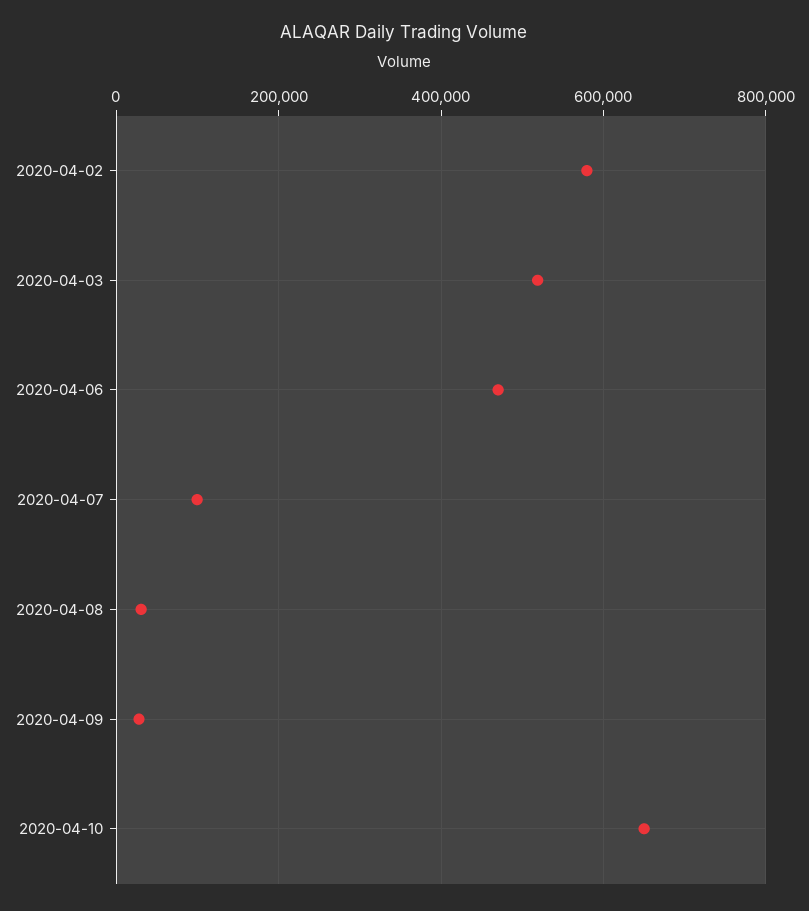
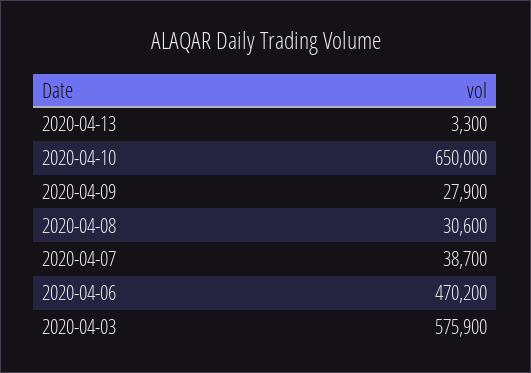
2020-04-02: 580000 -> none
2020-04-03: 520000 -> 575900
2020-04-07: 100000 -> 38700
2020-04-13: none -> 3300

